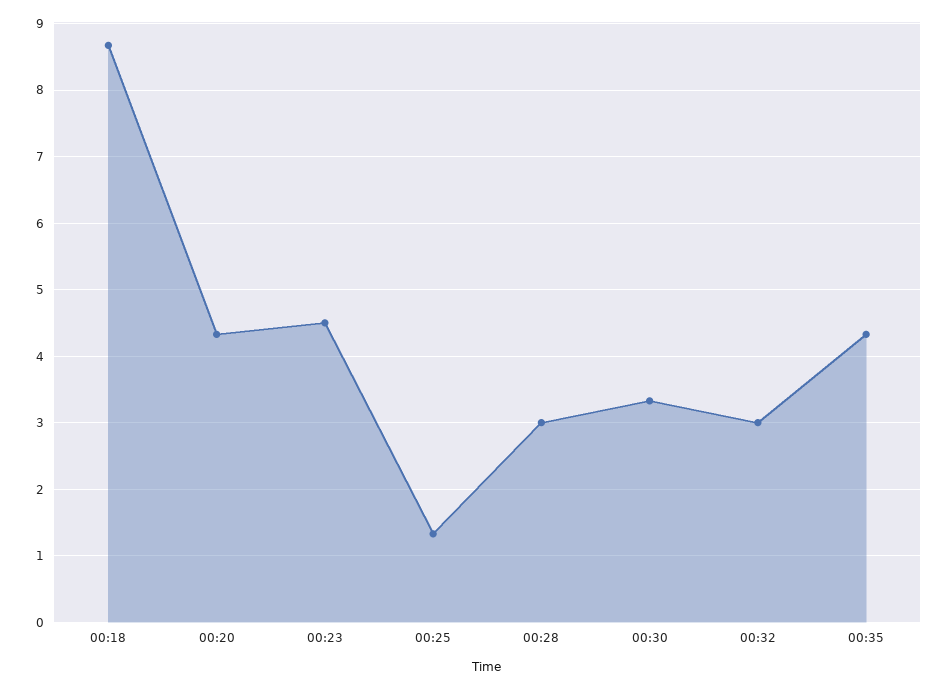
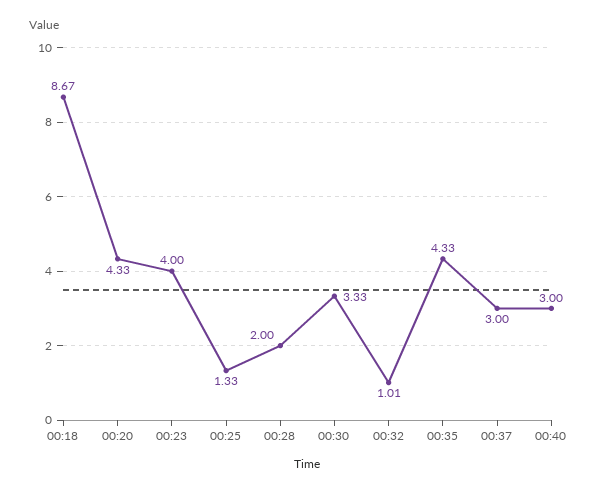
00:23: 4.5 -> 4
00:28: 3 -> 2
00:32: 3 -> 1.01
00:37: none -> 3
00:40: none -> 3

